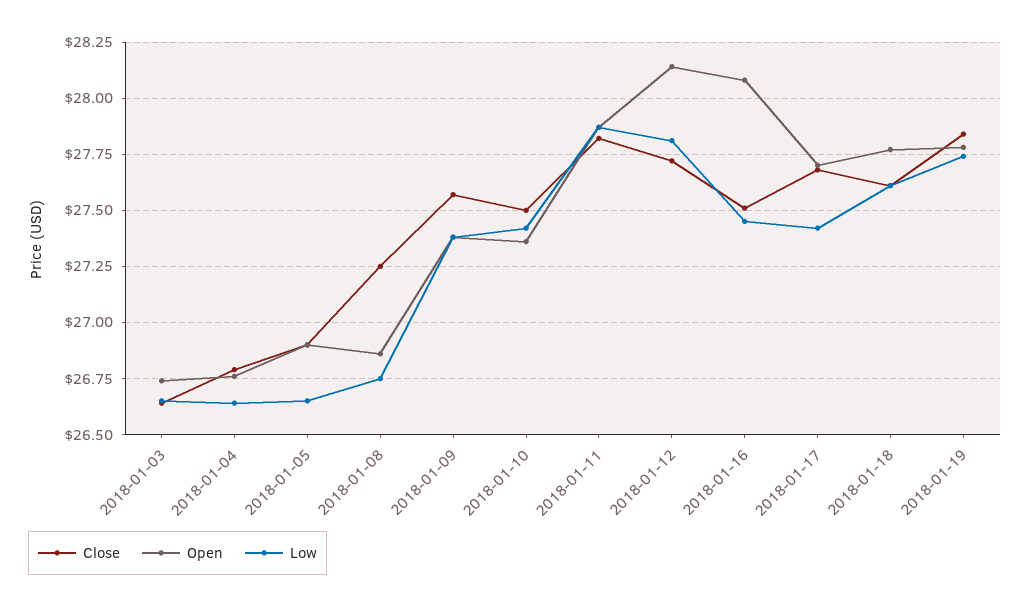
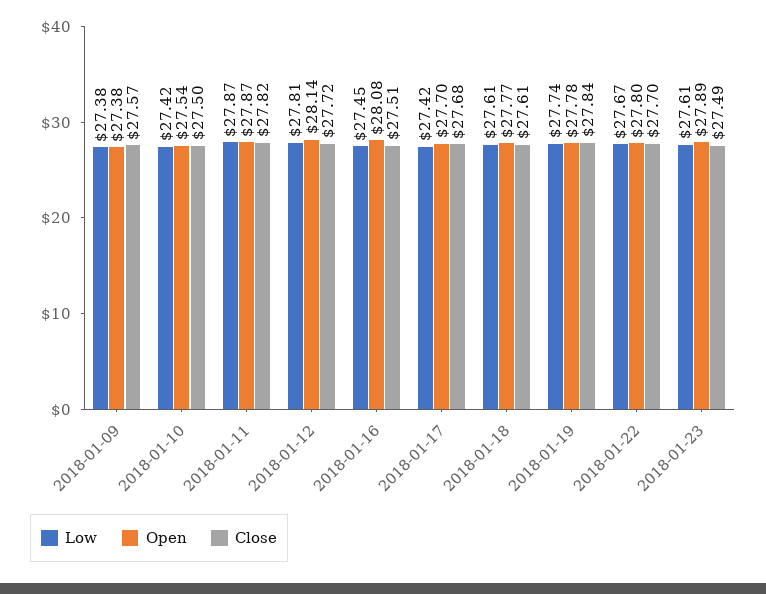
Close, 2018-01-03: 26.65 -> none
Open, 2018-01-03: 26.75 -> none
Low, 2018-01-03: 26.65 -> none
Close, 2018-01-04: 26.8 -> none
Open, 2018-01-04: 26.75 -> none
Low, 2018-01-04: 26.65 -> none
Close, 2018-01-05: 26.9 -> none
Open, 2018-01-05: 26.9 -> none
Low, 2018-01-05: 26.65 -> none
Close, 2018-01-08: 27.25 -> none
Open, 2018-01-08: 26.85 -> none
Low, 2018-01-08: 26.75 -> none
Open, 2018-01-10: 27.35 -> 27.54
Low, 2018-01-22: none -> 27.67
Open, 2018-01-22: none -> 27.8
Close, 2018-01-22: none -> 27.7
Low, 2018-01-23: none -> 27.61
Open, 2018-01-23: none -> 27.89
Close, 2018-01-23: none -> 27.49

